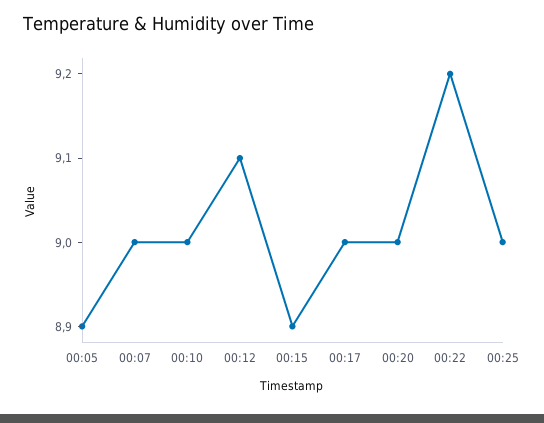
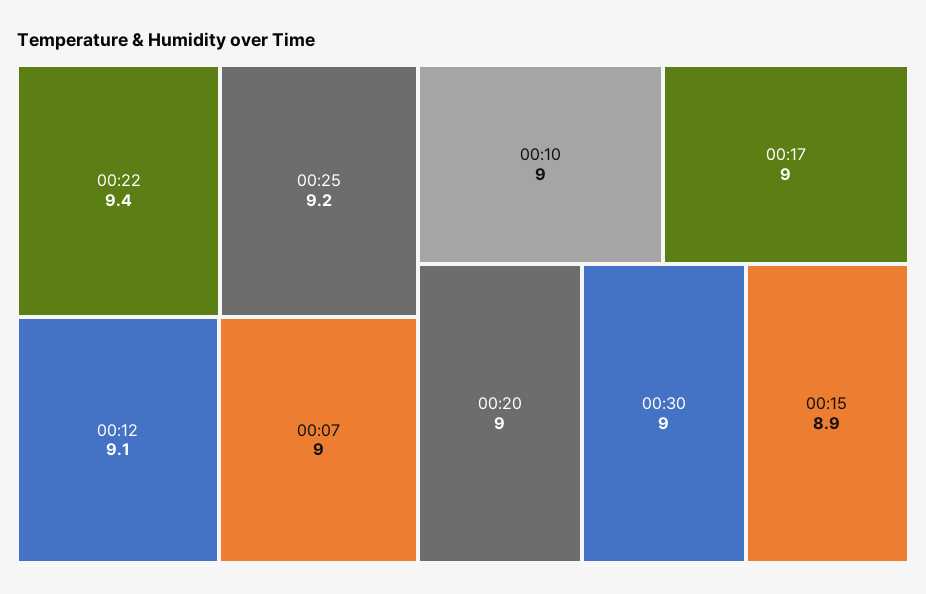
00:05: 8.9 -> none
00:22: 9.2 -> 9.4
00:25: 9 -> 9.2
00:30: none -> 9

